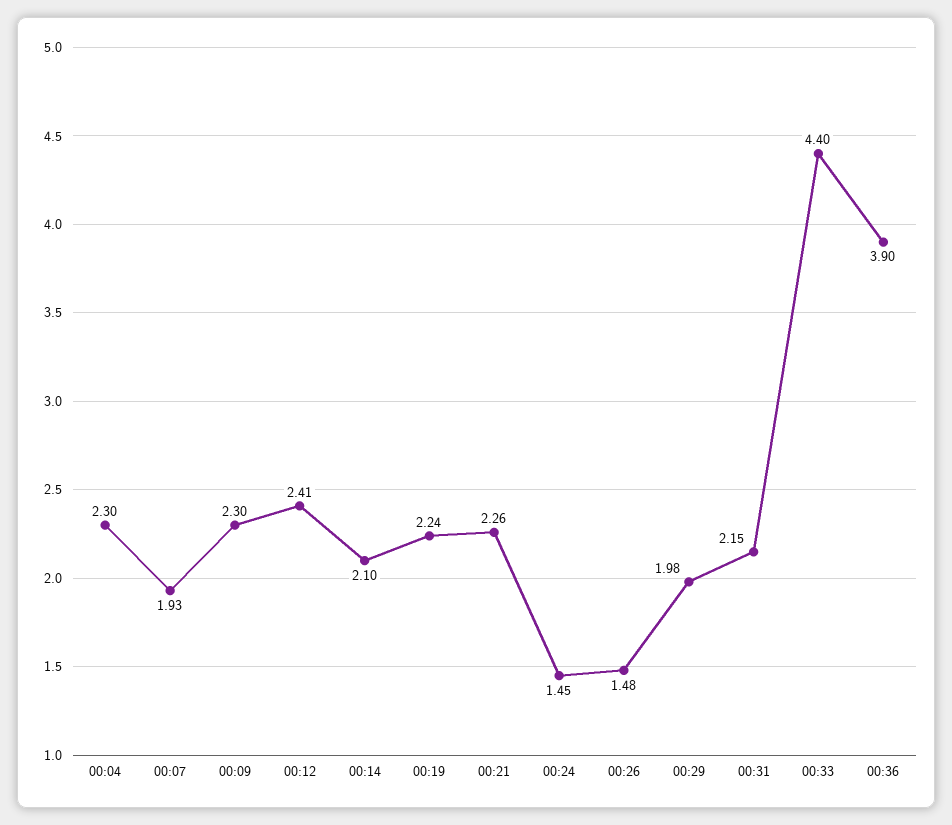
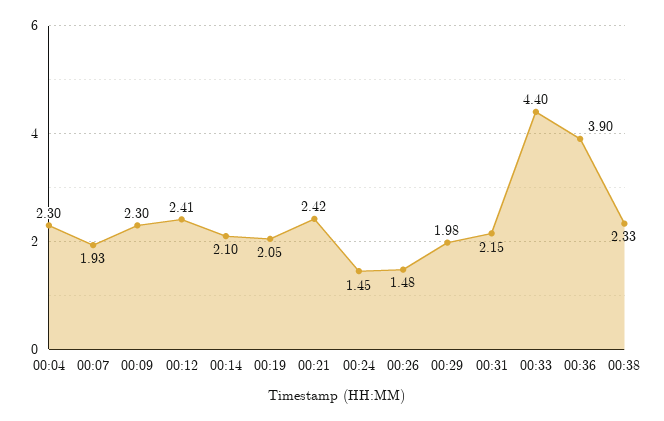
00:19: 2.24 -> 2.05
00:21: 2.26 -> 2.42
00:38: none -> 2.33

